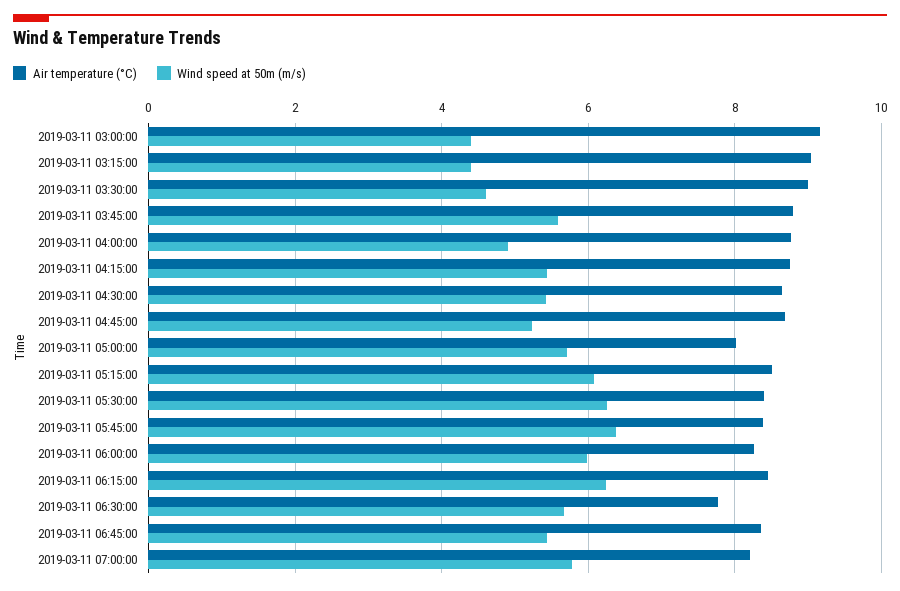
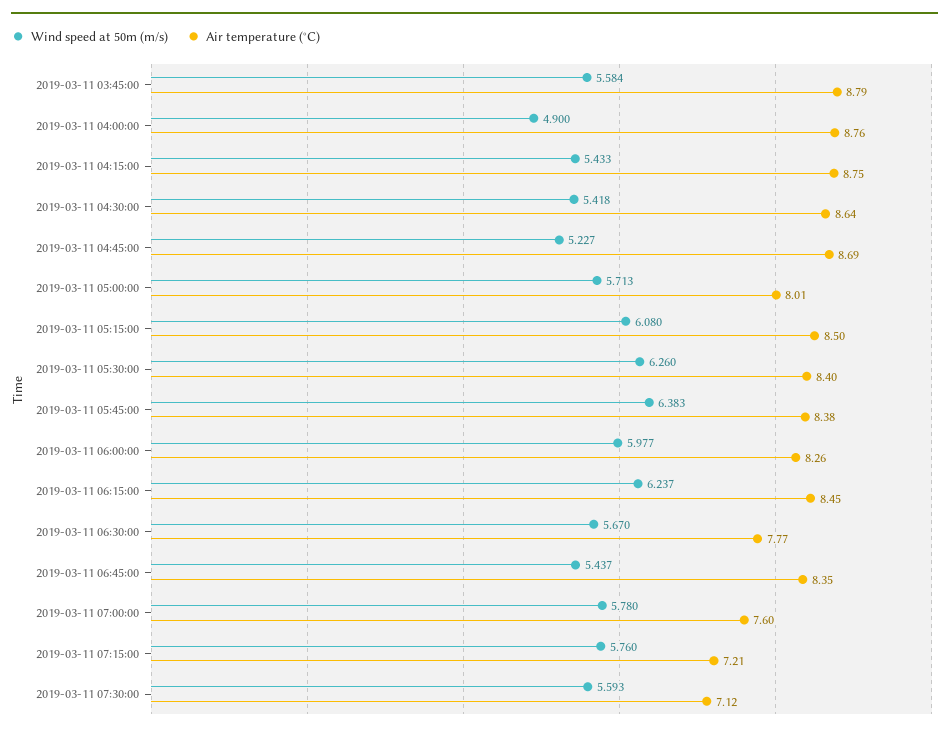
Air temperature (°C), 2019-03-11 03:00:00: 9.2 -> none
Wind speed at 50m (m/s), 2019-03-11 03:00:00: 4.4 -> none
Air temperature (°C), 2019-03-11 03:15:00: 9 -> none
Wind speed at 50m (m/s), 2019-03-11 03:15:00: 4.4 -> none
Air temperature (°C), 2019-03-11 03:30:00: 9 -> none
Wind speed at 50m (m/s), 2019-03-11 03:30:00: 4.6 -> none
Air temperature (°C), 2019-03-11 07:00:00: 8.2 -> 7.6
Wind speed at 50m (m/s), 2019-03-11 07:15:00: none -> 5.76
Air temperature (°C), 2019-03-11 07:15:00: none -> 7.21
Wind speed at 50m (m/s), 2019-03-11 07:30:00: none -> 5.593
Air temperature (°C), 2019-03-11 07:30:00: none -> 7.12

